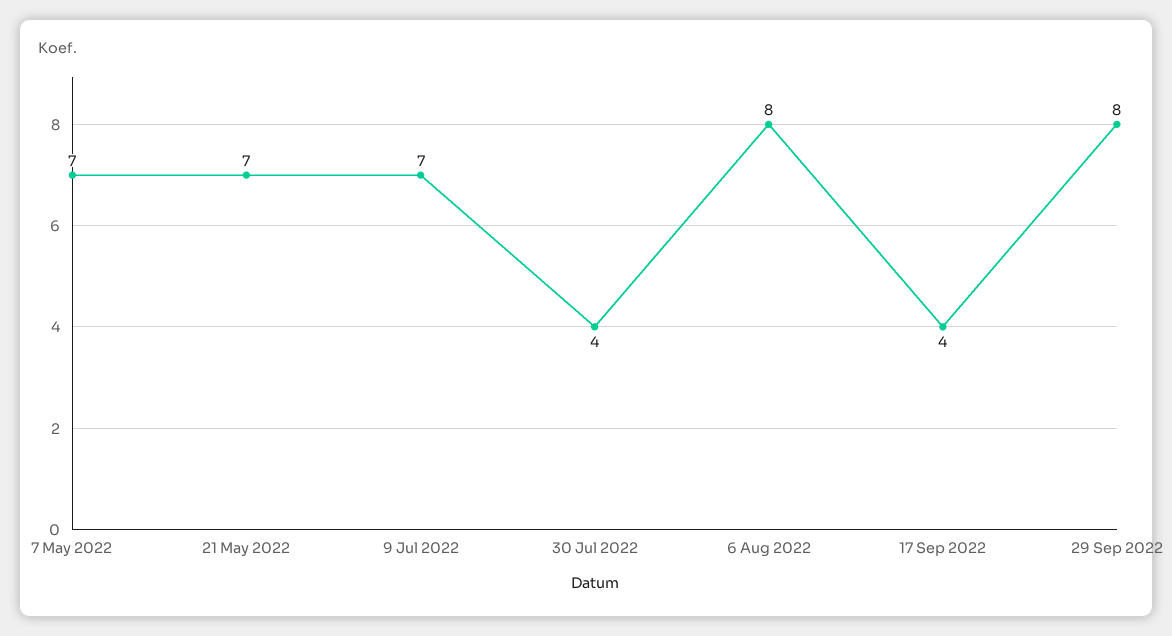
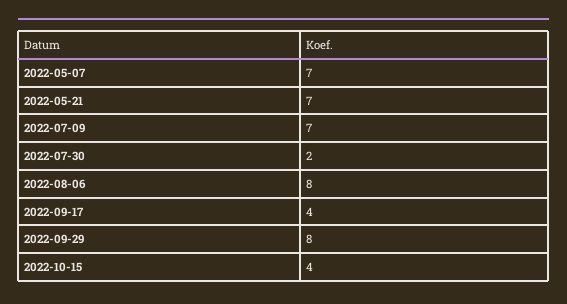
30 Jul 2022: 4 -> 2
2022-10-15: none -> 4

